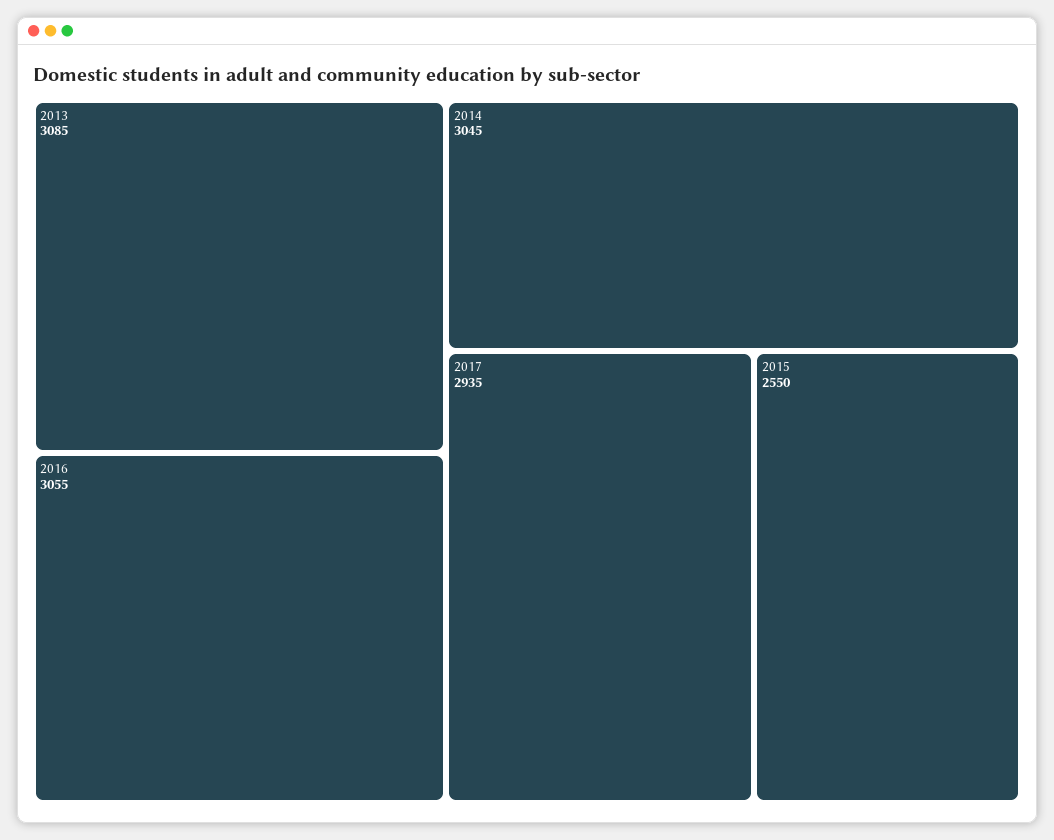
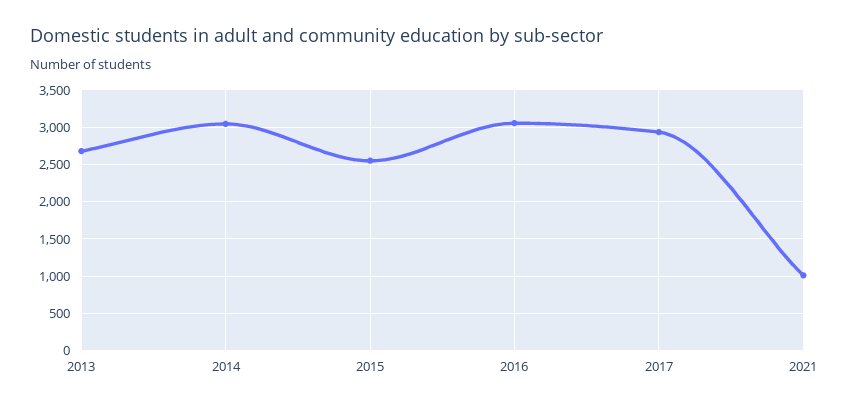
2013: 3085 -> 2700
2021: none -> 1000

